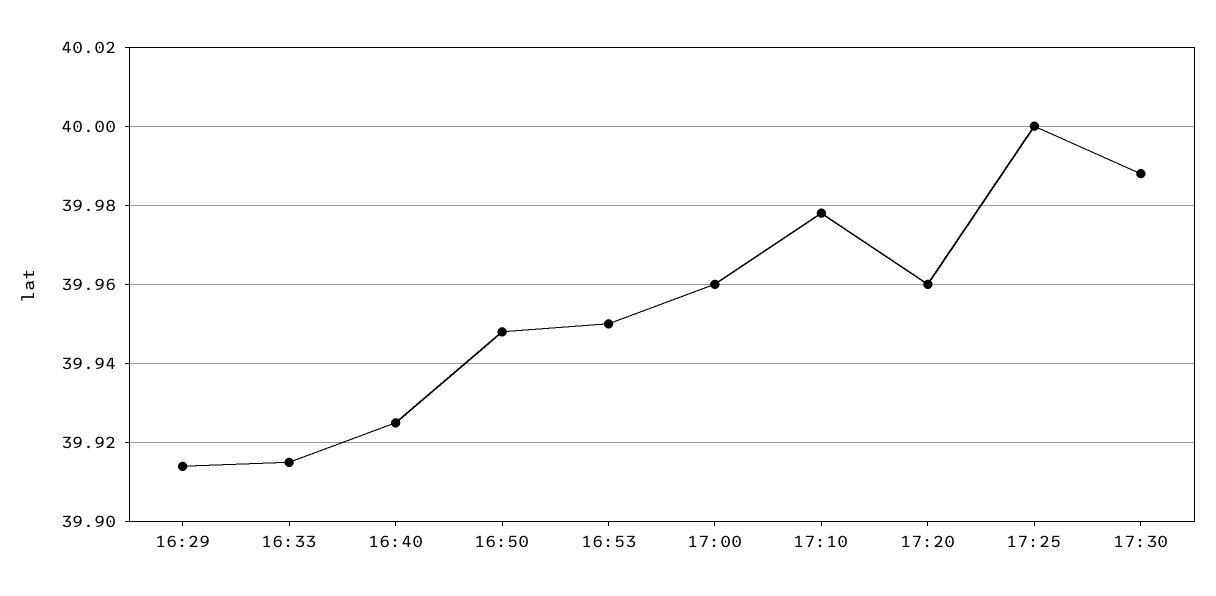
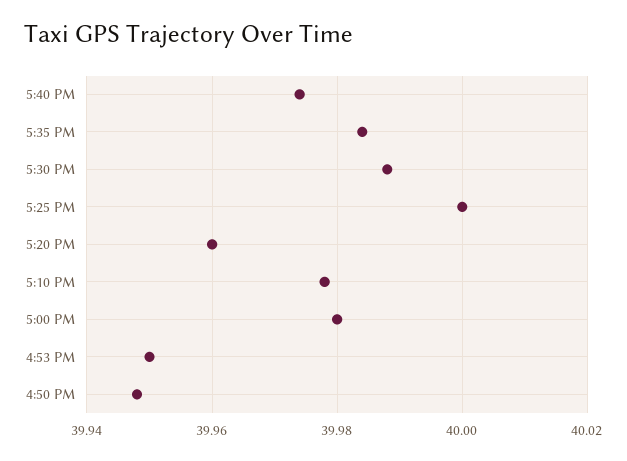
16:29: 39.915 -> none
16:33: 39.915 -> none
16:40: 39.925 -> none
17:00: 39.96 -> 39.98
5:40 PM: none -> 39.975
5:35 PM: none -> 39.985

